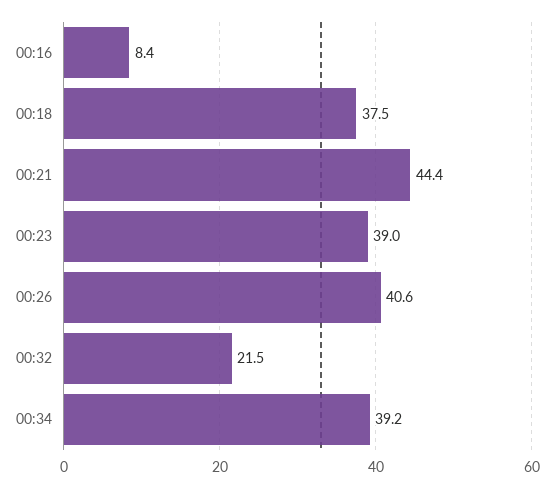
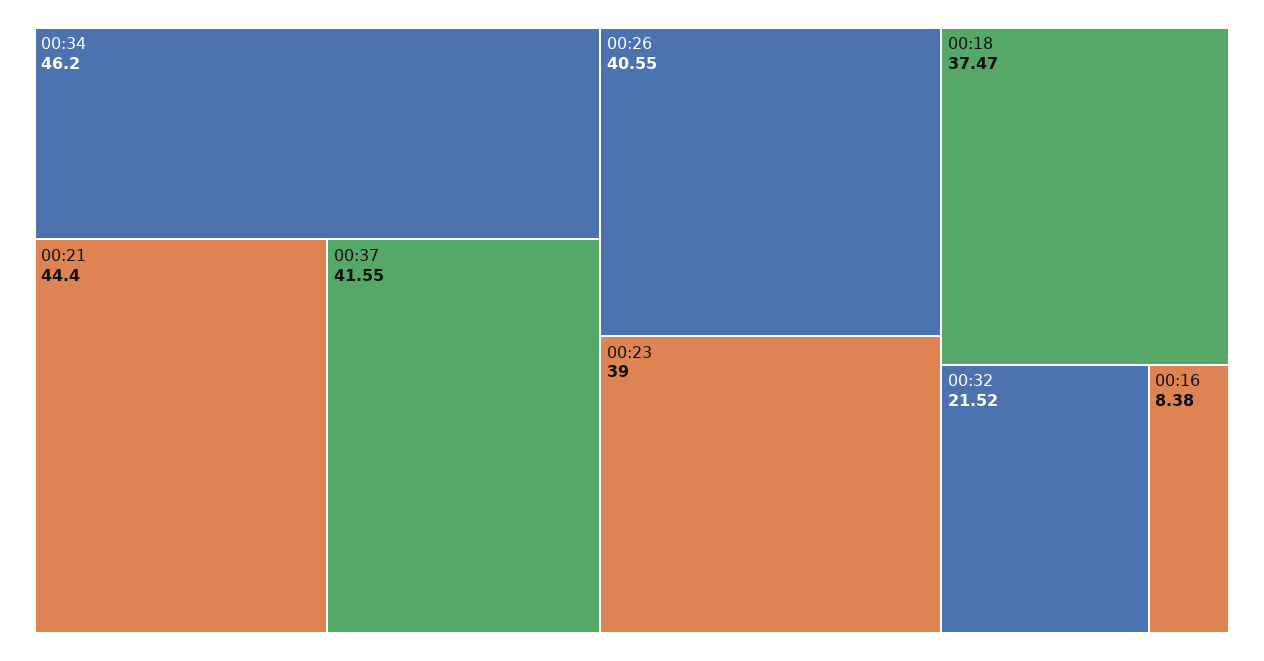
00:34: 39.2 -> 46.2
00:37: none -> 41.55

